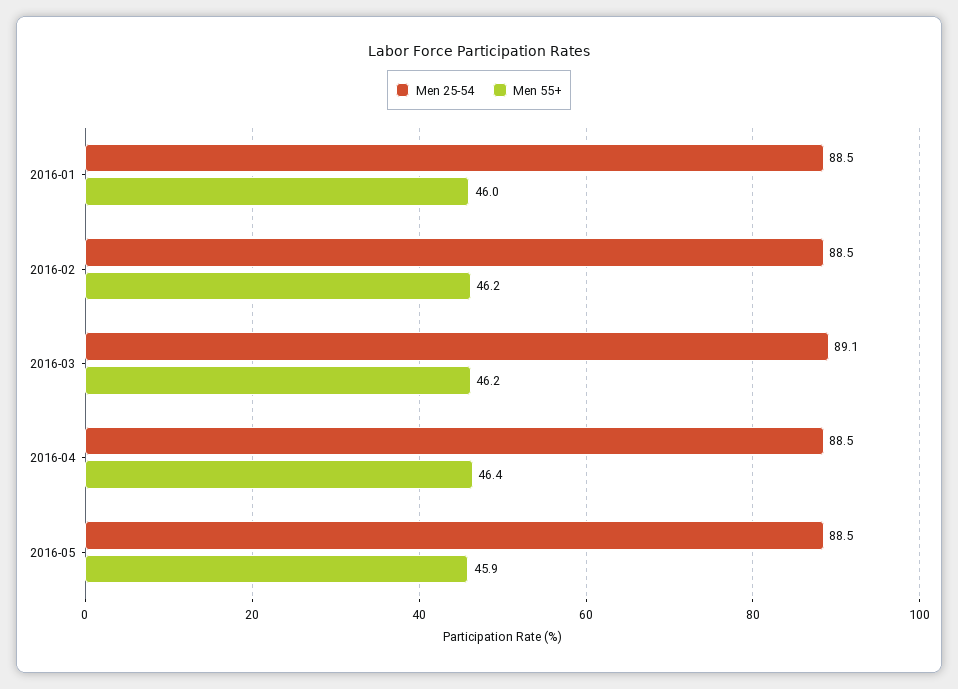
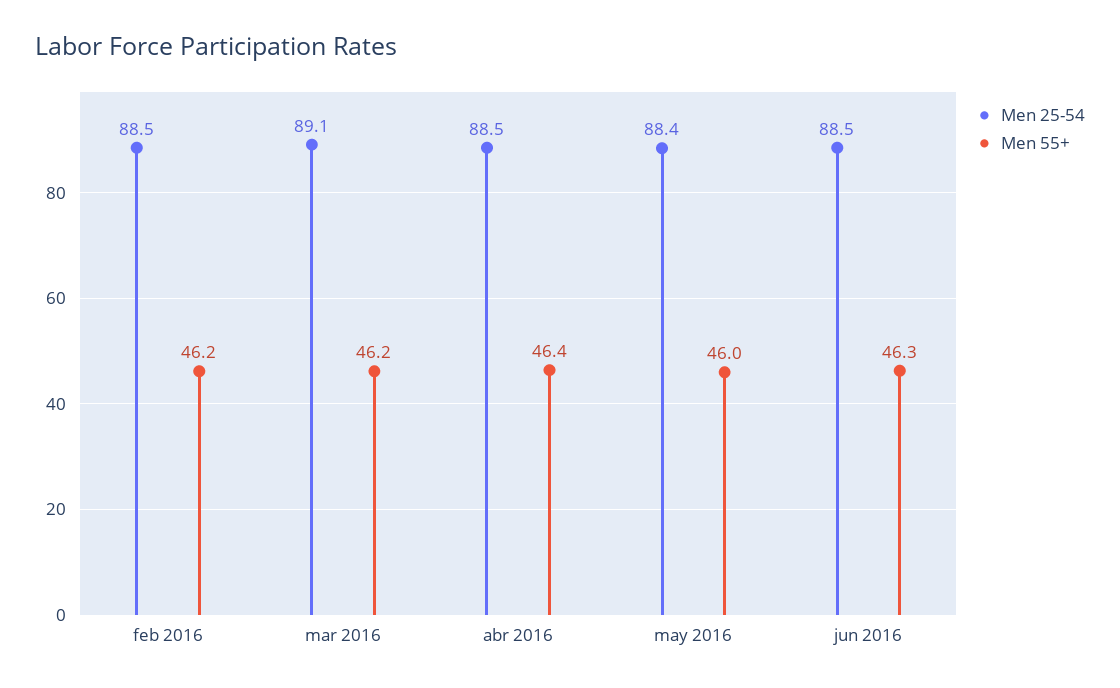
Men 25-54, 2016-01: 88.5 -> none
Men 55+, 2016-01: 46 -> none
Men 25-54, 2016-05: 88.5 -> 88.4
Men 55+, 2016-05: 45.9 -> 46
Men 25-54, jun 2016: none -> 88.5
Men 55+, jun 2016: none -> 46.3

